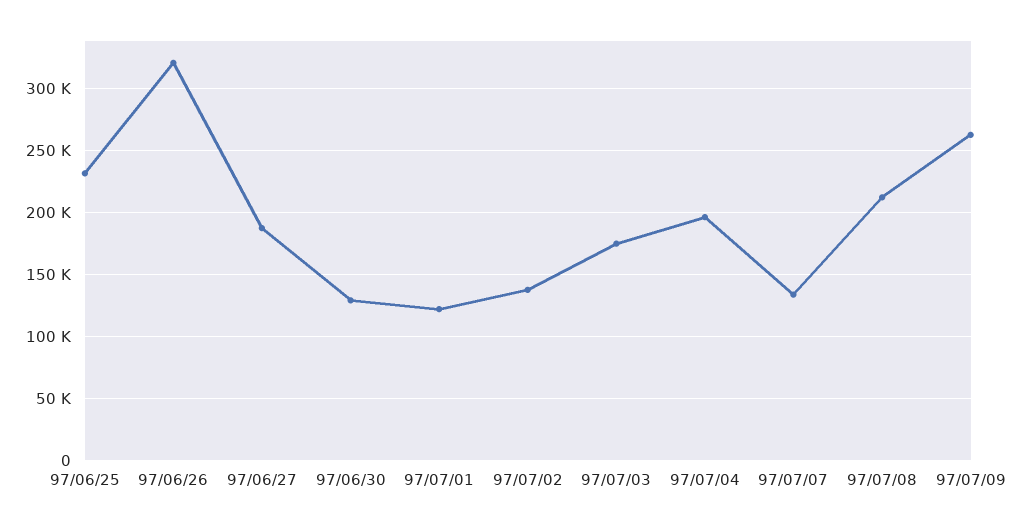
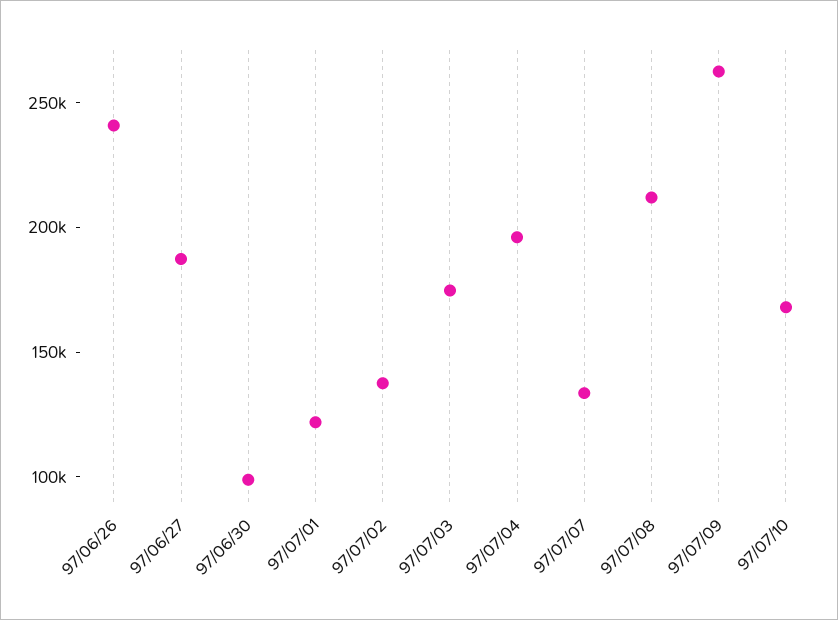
97/06/25: 230000 -> none
97/06/26: 320000 -> 240000
97/06/30: 130000 -> 100000
97/07/10: none -> 170000

